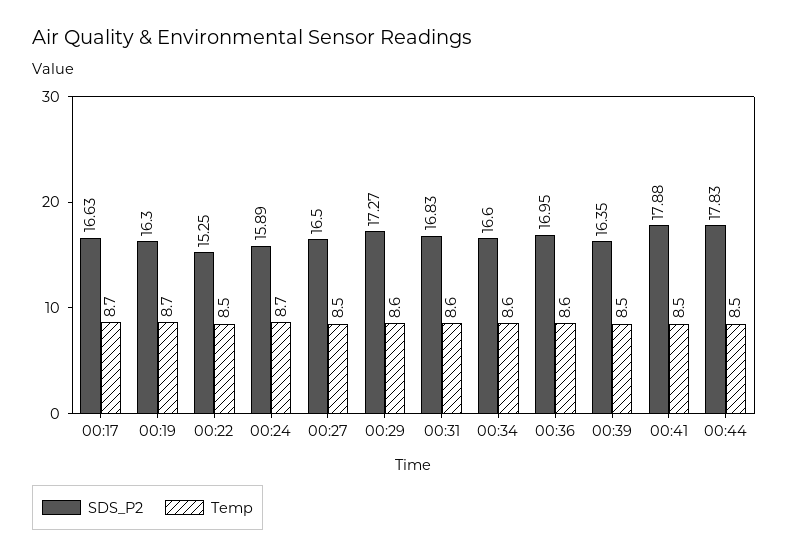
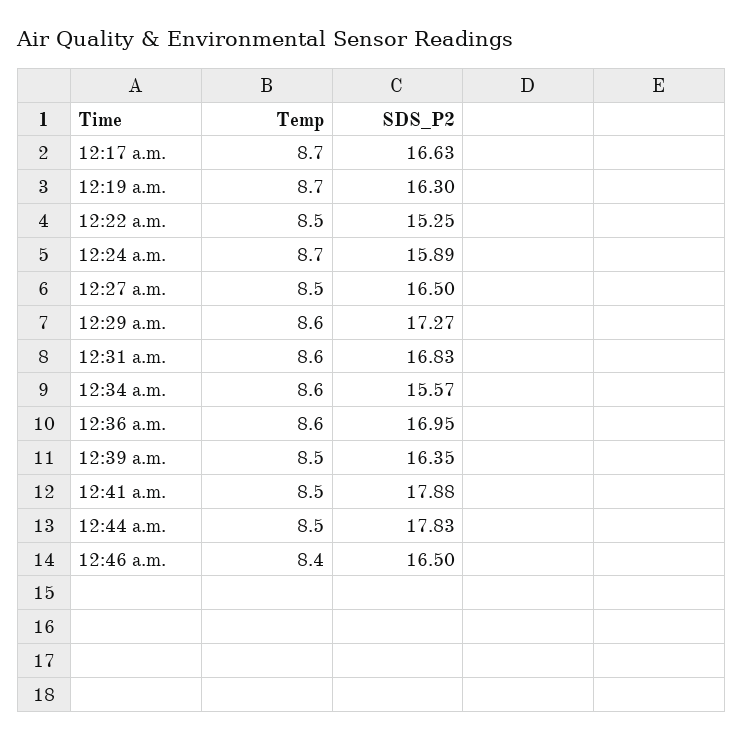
SDS_P2, 00:34: 16.6 -> 15.57
Temp, 12:46 a.m.: none -> 8.4
SDS_P2, 12:46 a.m.: none -> 16.5

